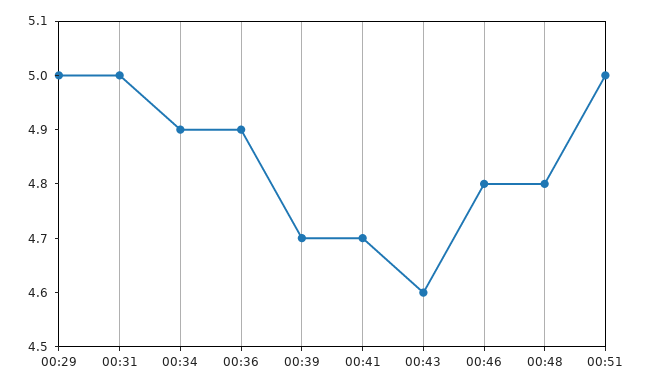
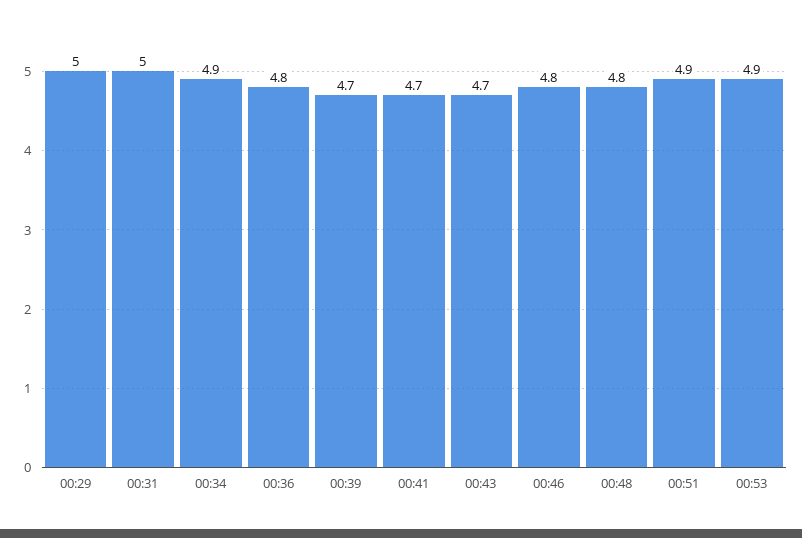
00:36: 4.9 -> 4.8
00:43: 4.6 -> 4.7
00:51: 5 -> 4.9
00:53: none -> 4.9

